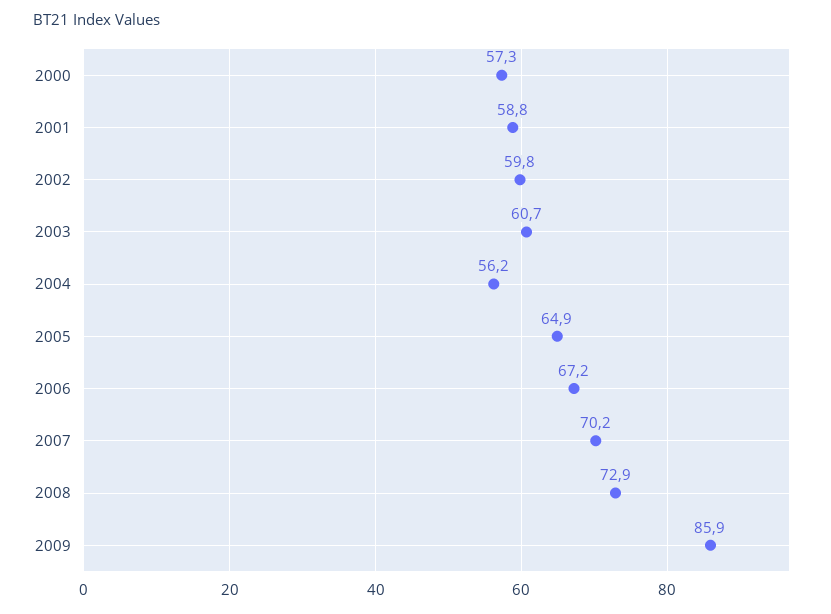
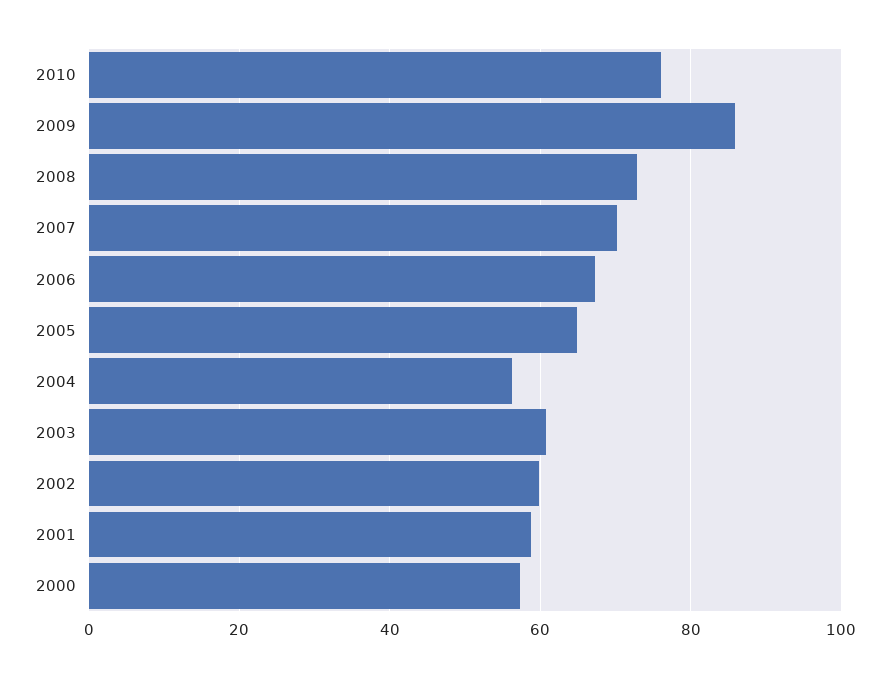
2010: none -> 76

